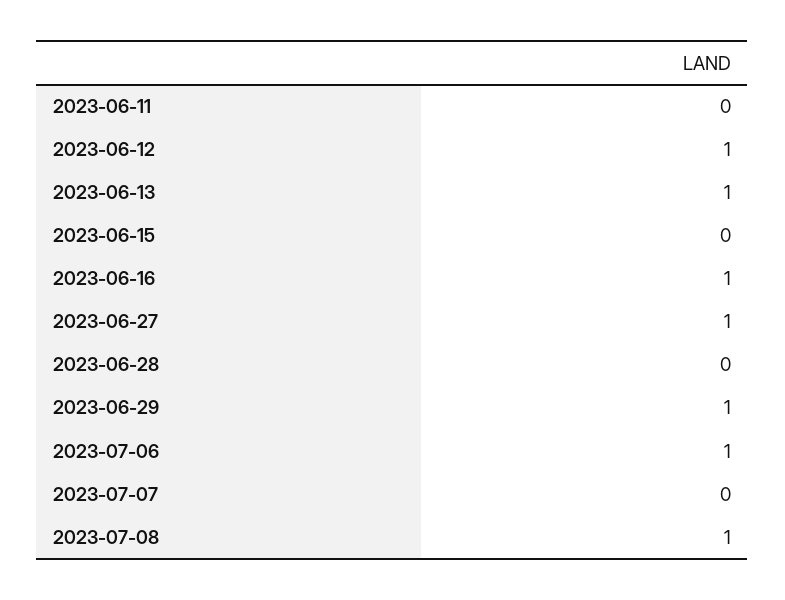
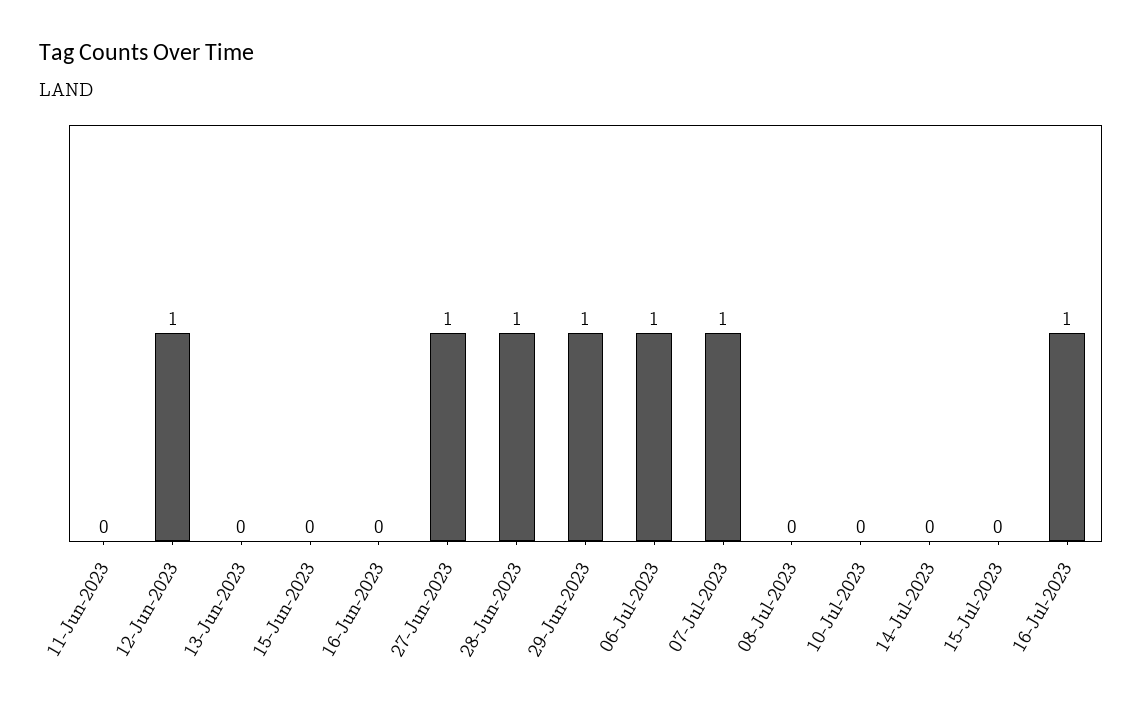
2023-06-13: 1 -> 0
2023-06-16: 1 -> 0
2023-06-28: 0 -> 1
2023-07-07: 0 -> 1
2023-07-08: 1 -> 0
10-Jul-2023: none -> 0
14-Jul-2023: none -> 0
15-Jul-2023: none -> 0
16-Jul-2023: none -> 1

